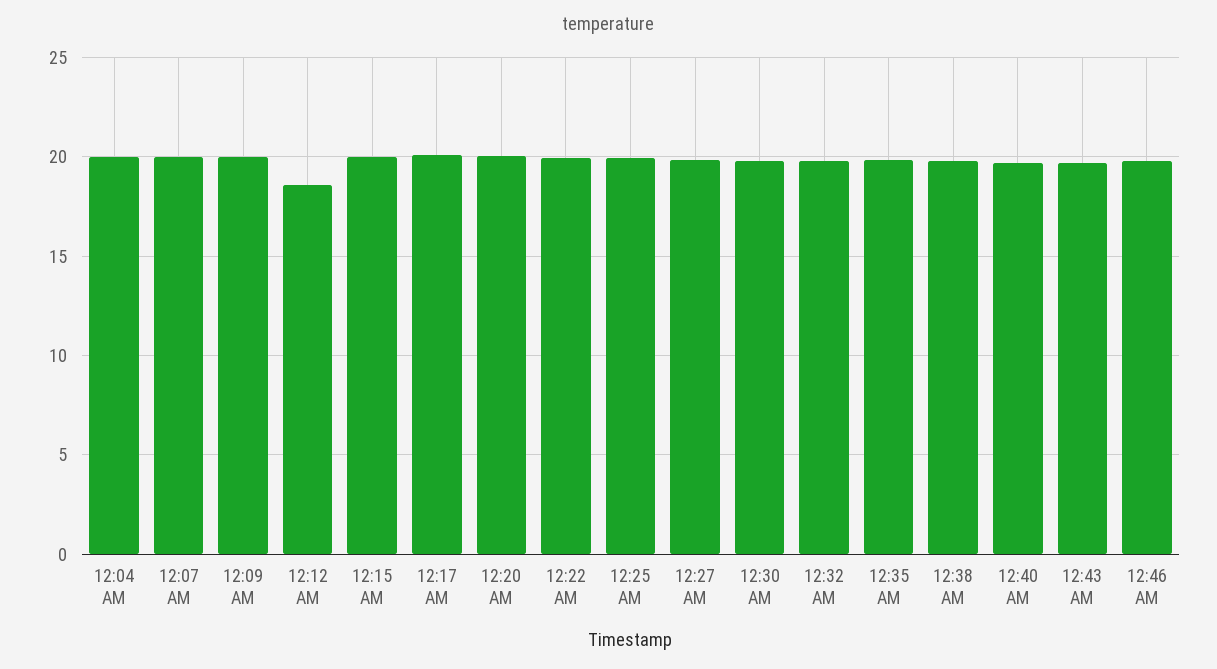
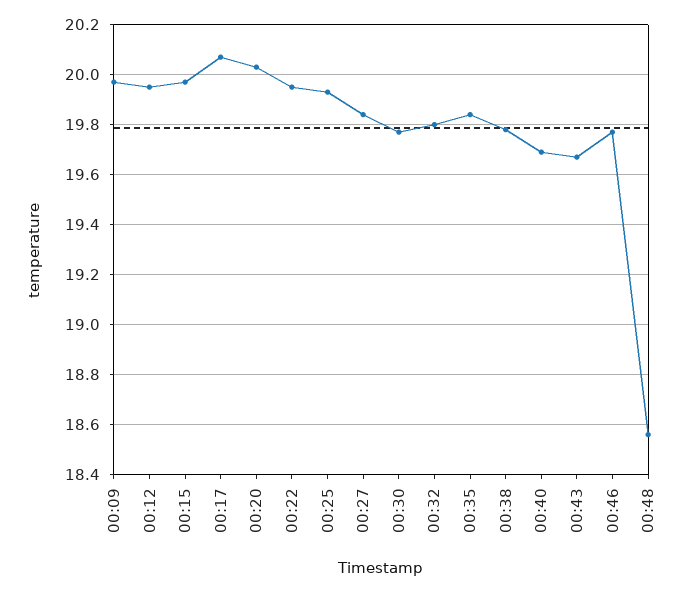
12:04 AM: 20 -> none
12:07 AM: 20 -> none
12:12 AM: 18.5 -> 19.95
00:48: none -> 18.55

